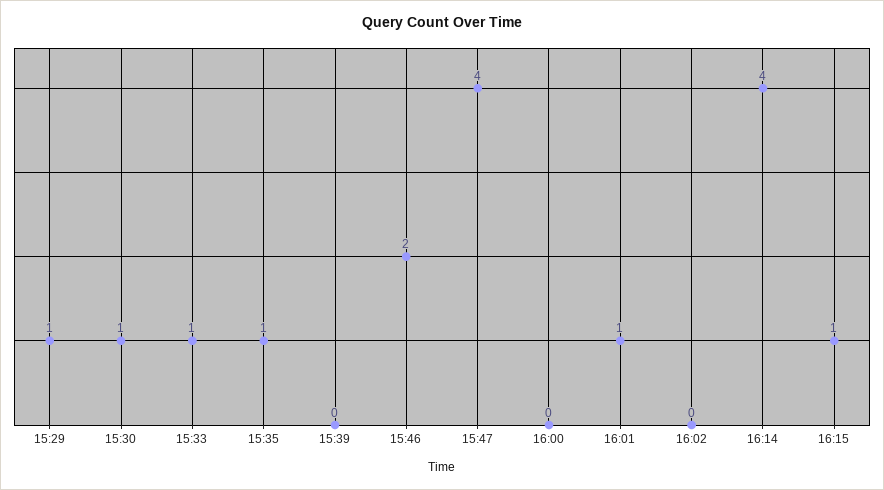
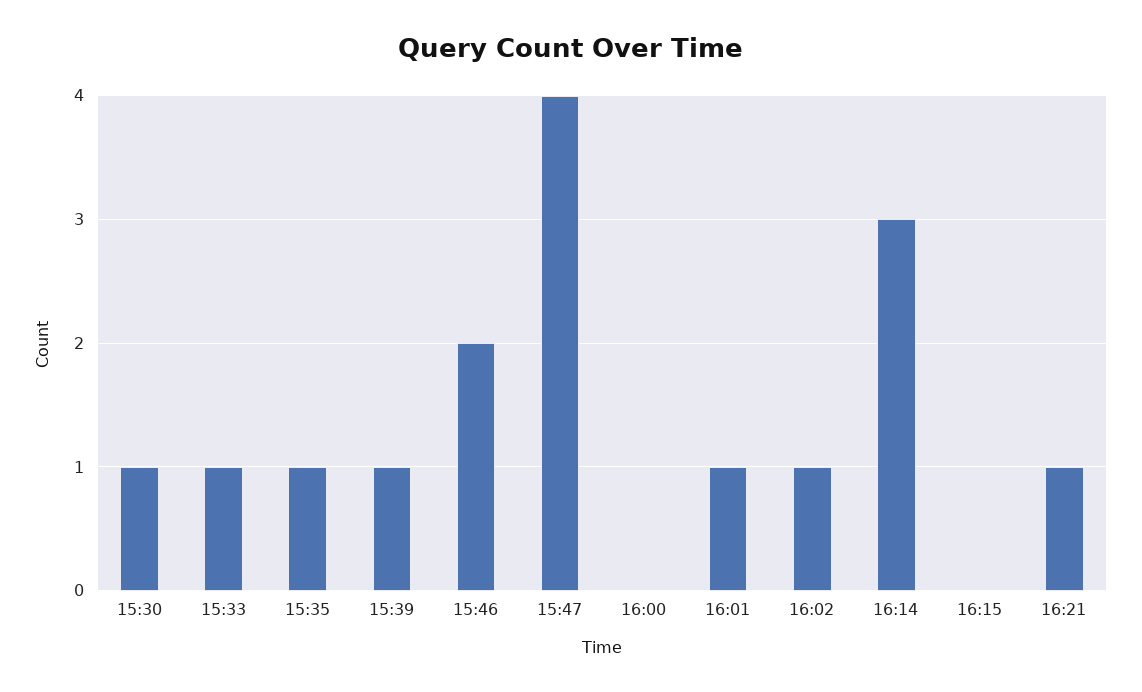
15:29: 1 -> none
15:39: 0 -> 1
16:02: 0 -> 1
16:14: 4 -> 3
16:15: 1 -> 0
16:21: none -> 1

